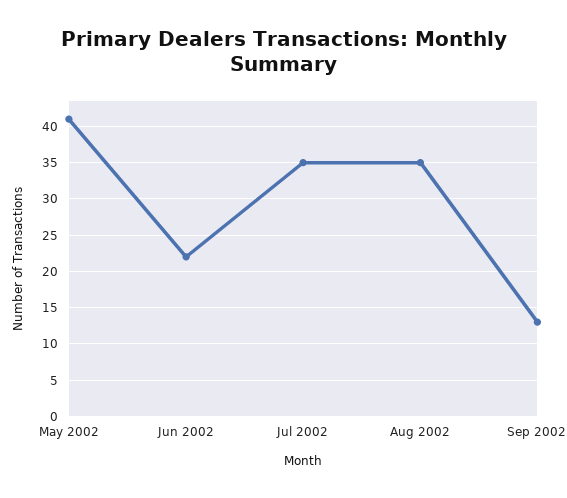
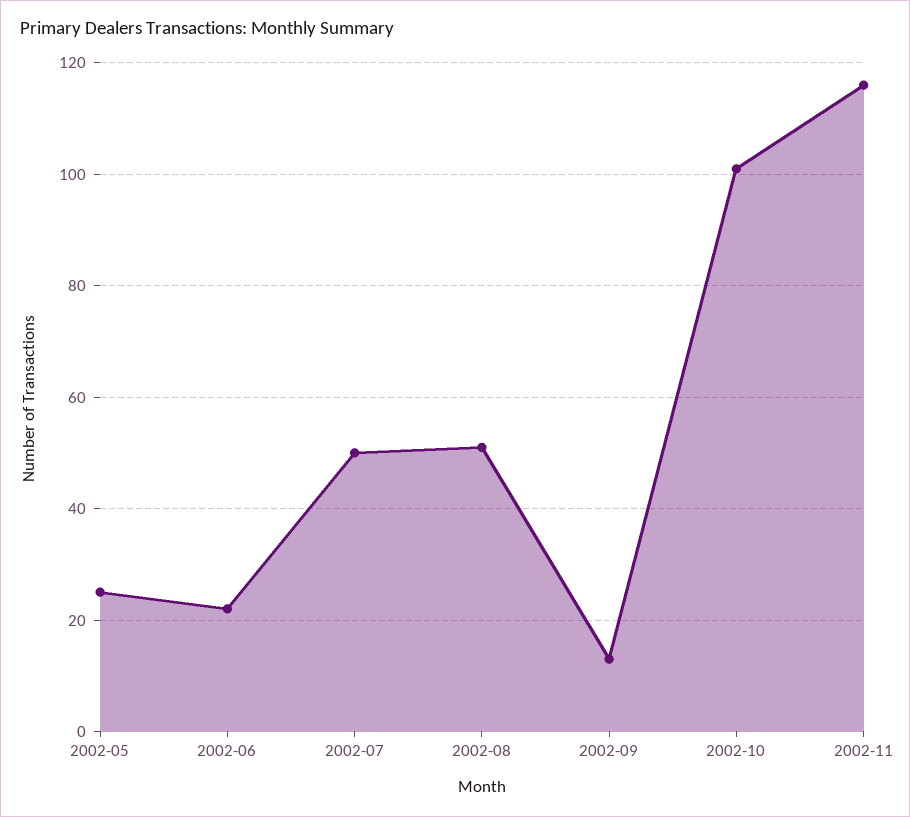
May 2002: 41 -> 25
Jul 2002: 35 -> 50
Aug 2002: 35 -> 50
2002-10: none -> 100
2002-11: none -> 115

